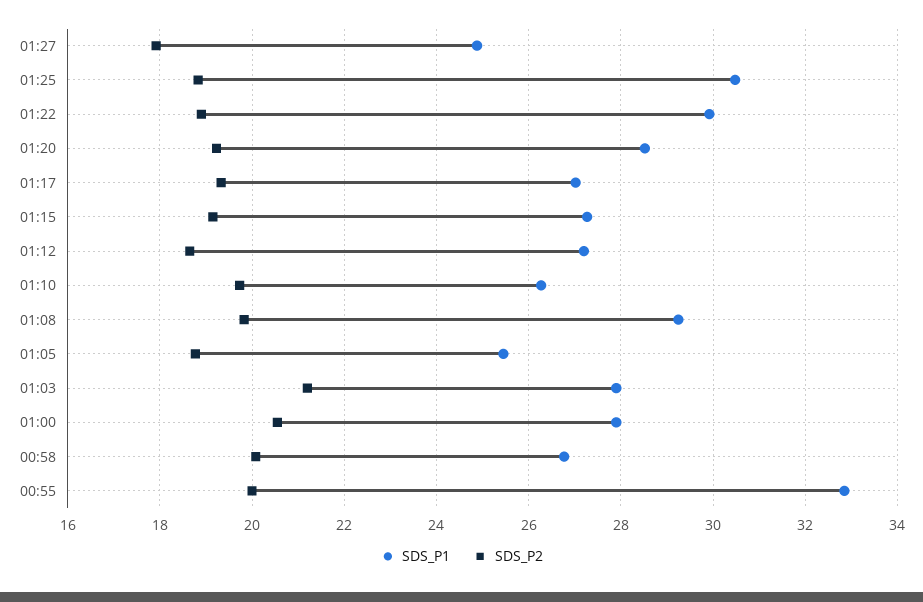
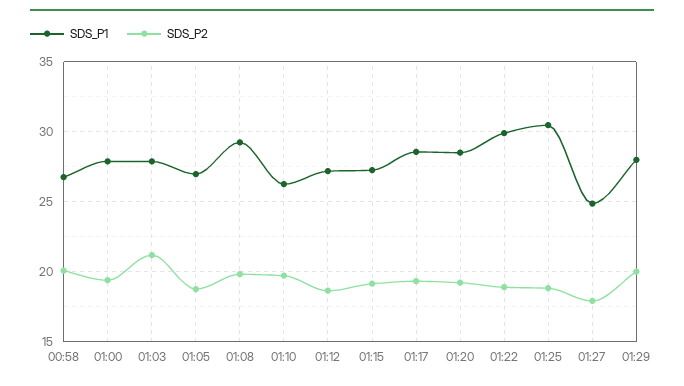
SDS_P1, 01:17: 27 -> 28.5
SDS_P1, 01:05: 25.4 -> 27
SDS_P2, 01:00: 20.6 -> 19.5
SDS_P1, 00:55: 32.8 -> none
SDS_P2, 00:55: 20 -> none
SDS_P1, 01:29: none -> 28
SDS_P2, 01:29: none -> 20

